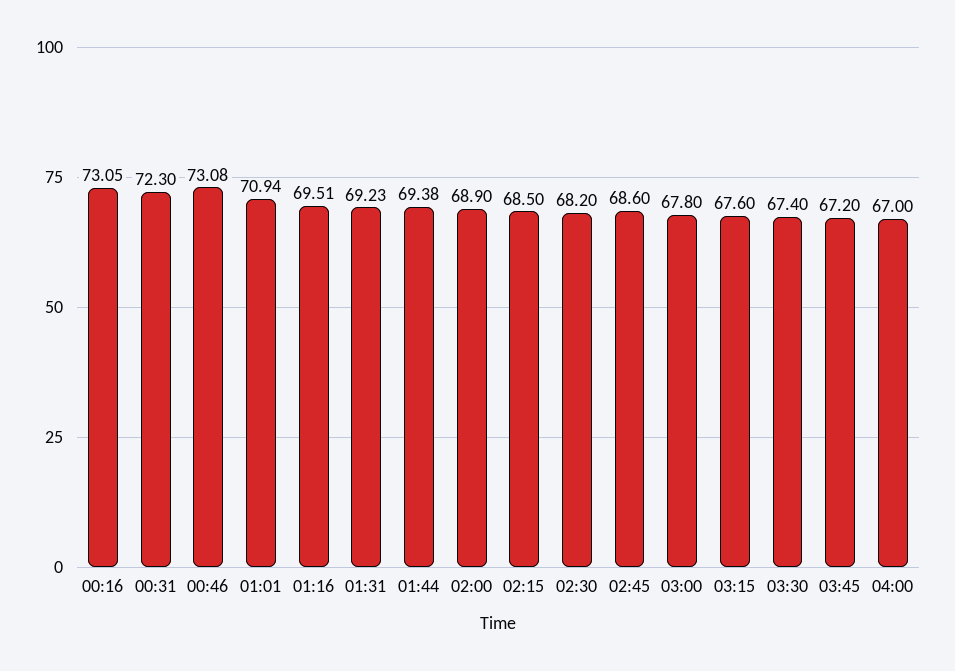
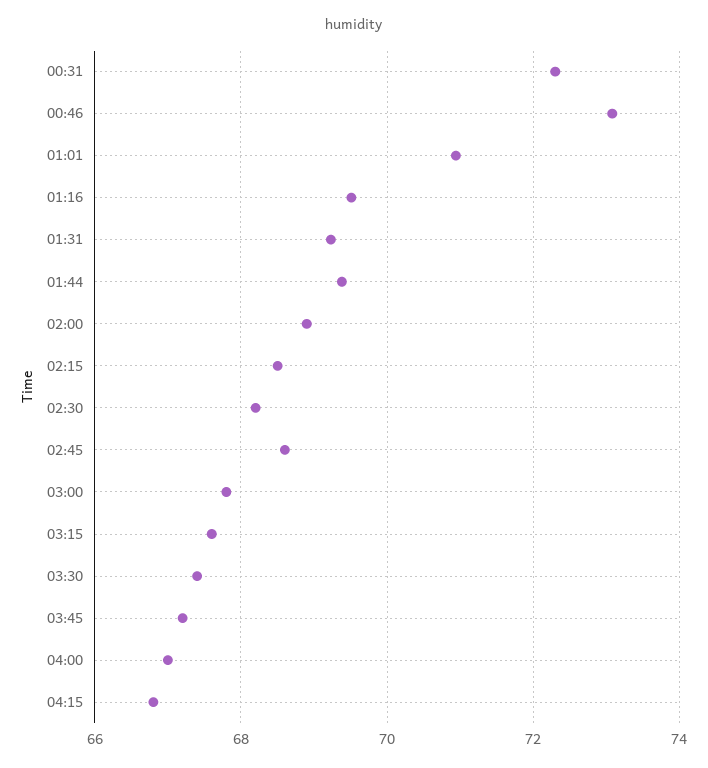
00:16: 73.05 -> none
04:15: none -> 66.8

